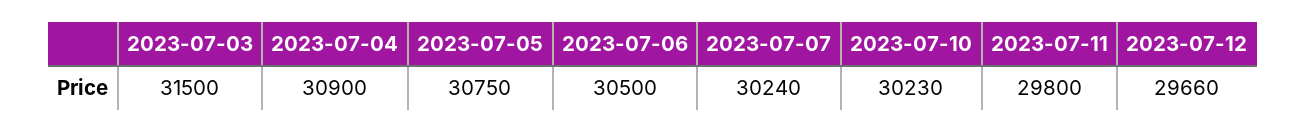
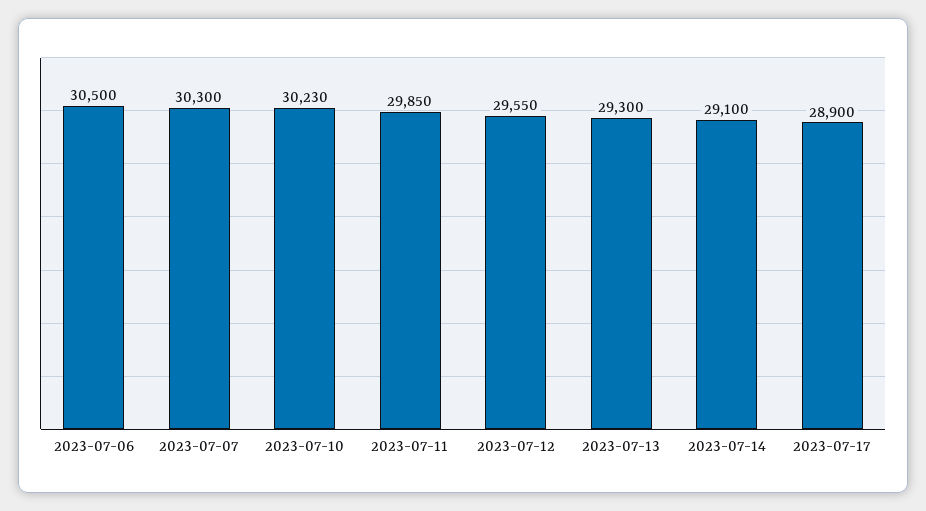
2023-07-03: 31500 -> none
2023-07-04: 30900 -> none
2023-07-05: 30750 -> none
2023-07-07: 30240 -> 30300
2023-07-11: 29800 -> 29850
2023-07-12: 29660 -> 29550
2023-07-13: none -> 29300
2023-07-14: none -> 29100
2023-07-17: none -> 28900

